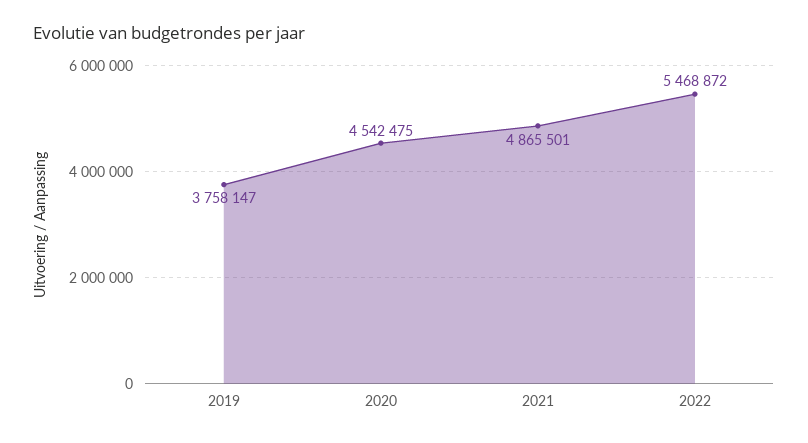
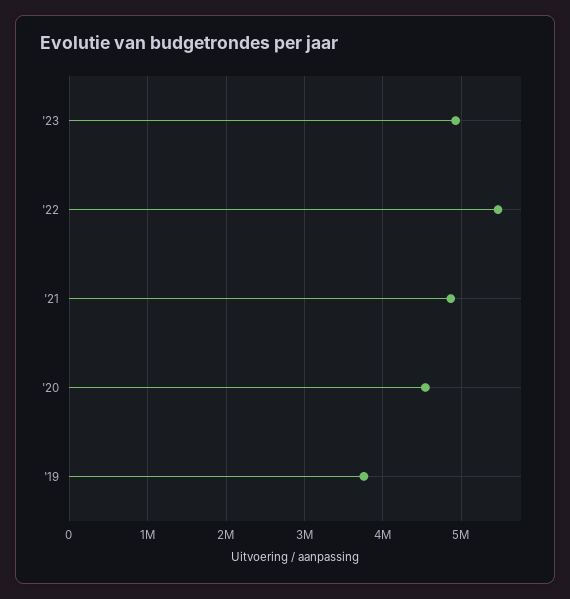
'23: none -> 4900000

